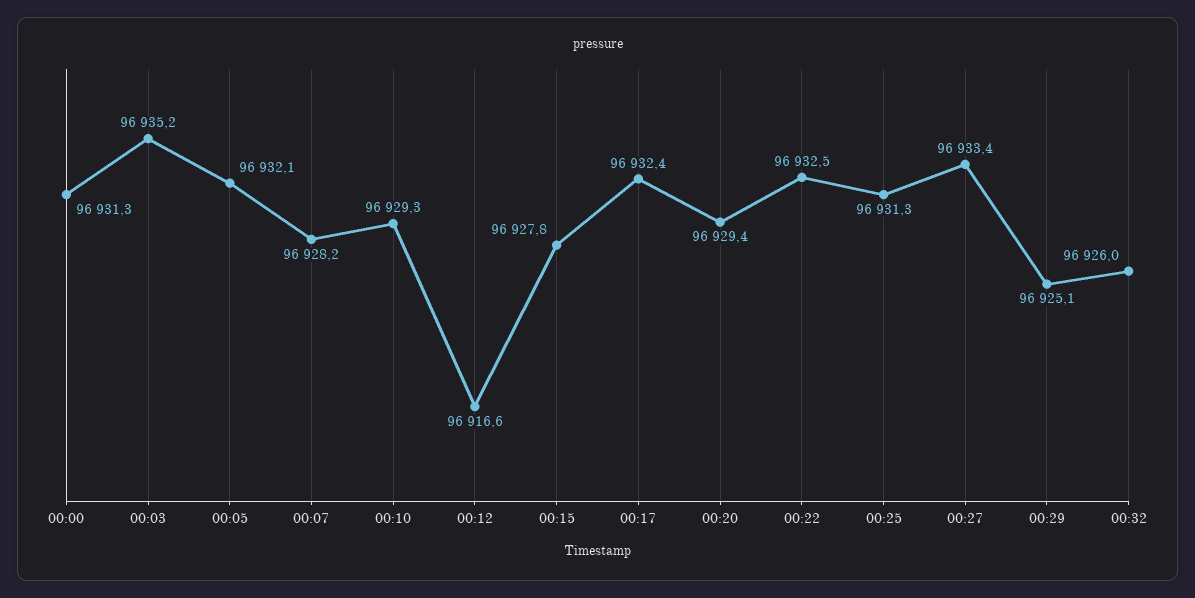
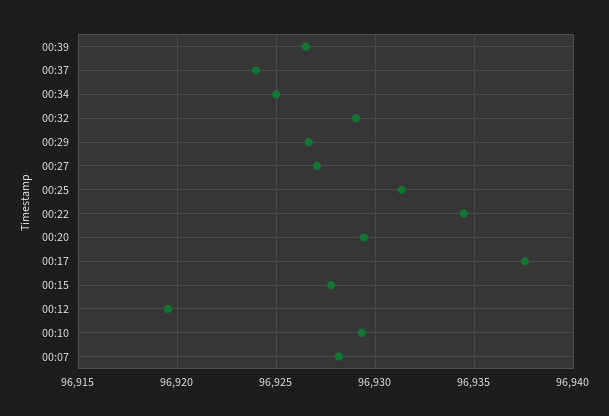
00:00: 96931.3 -> none
00:03: 96935.2 -> none
00:05: 96932.1 -> none
00:12: 96916.6 -> 96919.5
00:17: 96932.4 -> 96937.5
00:22: 96932.5 -> 96934.5
00:27: 96933.4 -> 96927
00:29: 96925.1 -> 96926.5
00:32: 96926 -> 96929
00:39: none -> 96926.5
00:37: none -> 96924
00:34: none -> 96925

